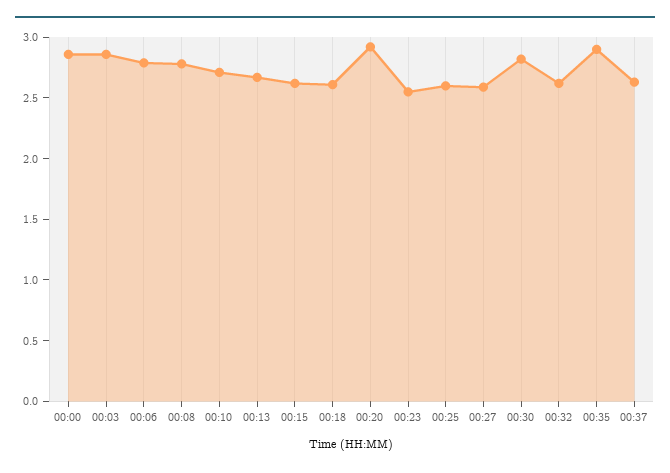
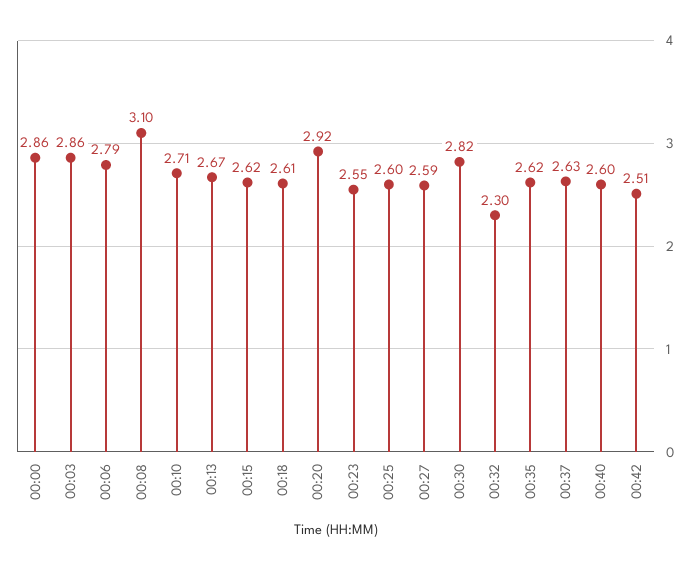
00:08: 2.8 -> 3.1
00:32: 2.6 -> 2.3
00:35: 2.9 -> 2.62
00:40: none -> 2.6
00:42: none -> 2.51

